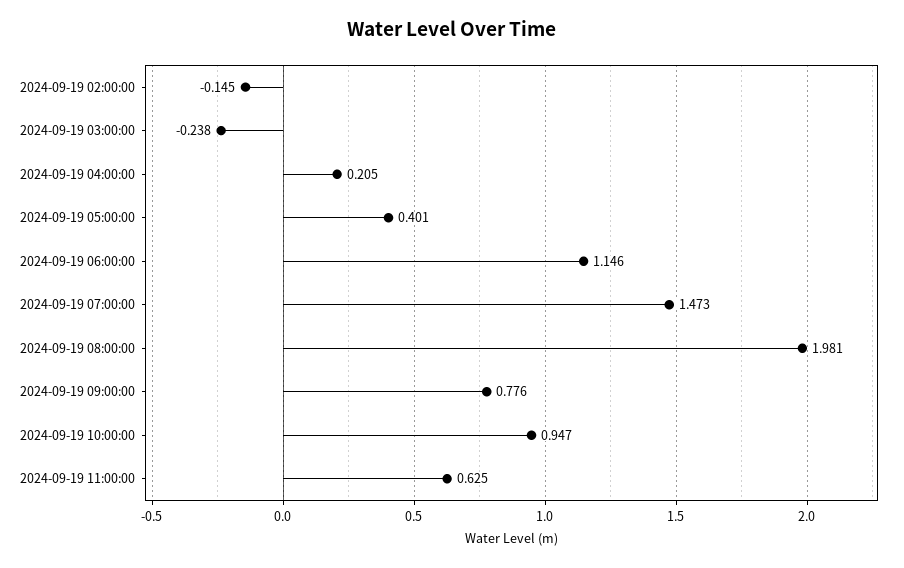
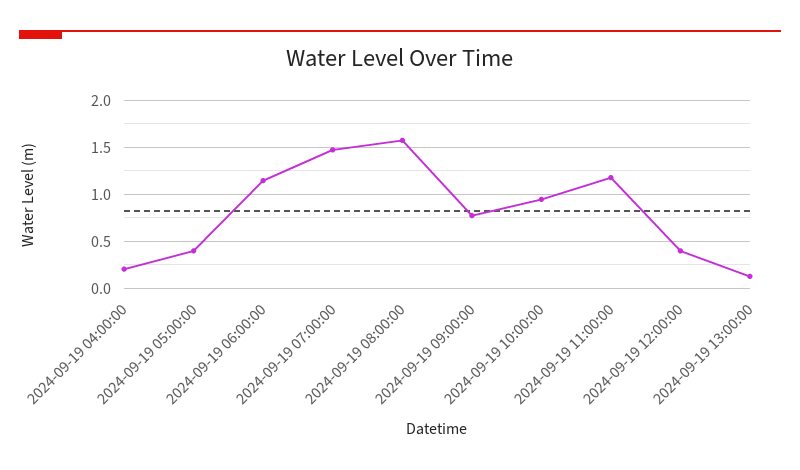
2024-09-19 02:00:00: -0.145 -> none
2024-09-19 03:00:00: -0.238 -> none
2024-09-19 08:00:00: 1.981 -> 1.6
2024-09-19 11:00:00: 0.625 -> 1.2
2024-09-19 12:00:00: none -> 0.4
2024-09-19 13:00:00: none -> 0.1

